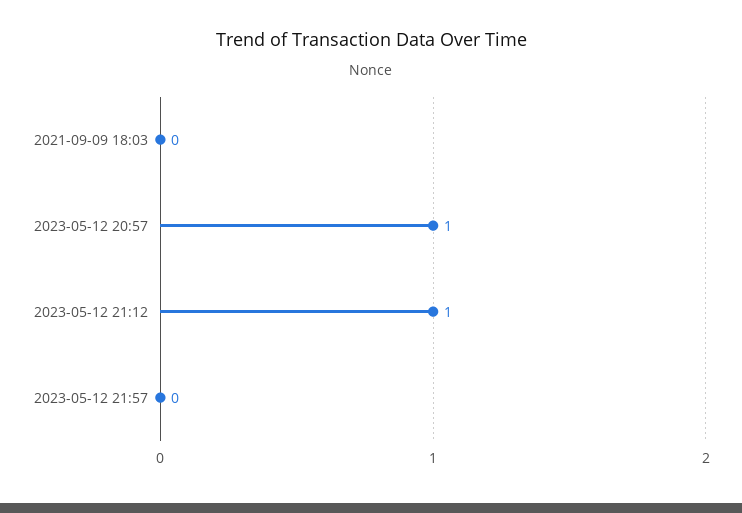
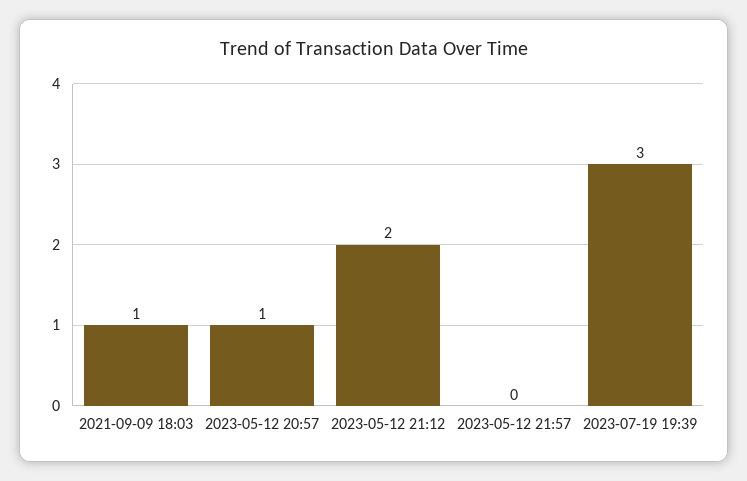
2021-09-09 18:03: 0 -> 1
2023-05-12 21:12: 1 -> 2
2023-07-19 19:39: none -> 3

